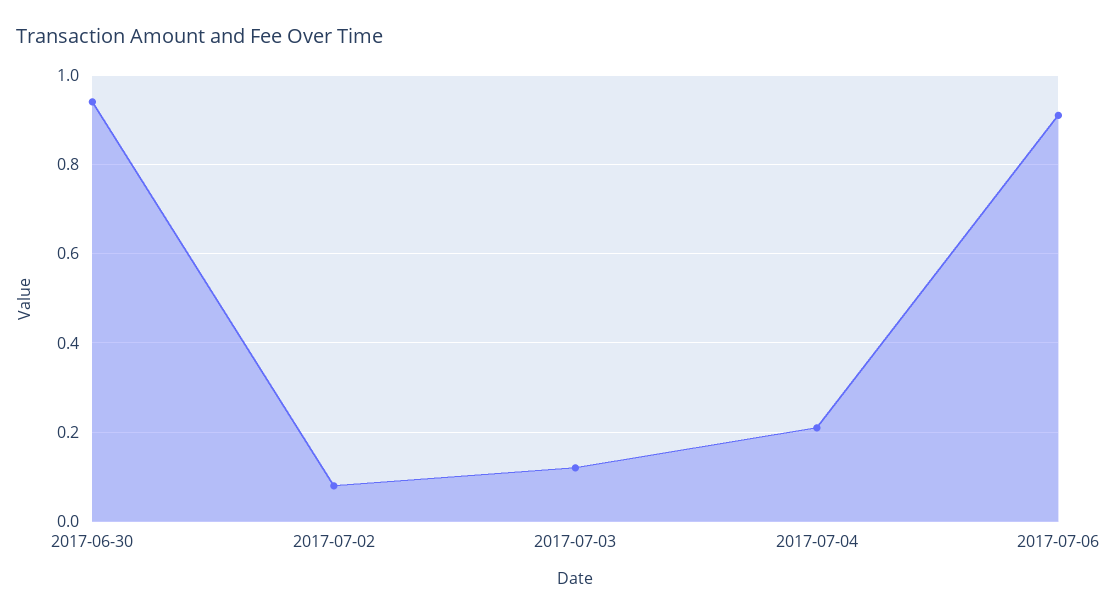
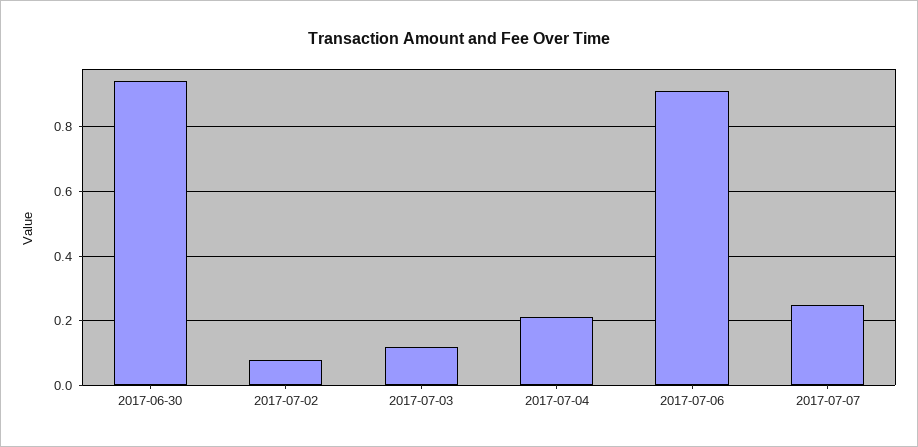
2017-07-07: none -> 0.25

